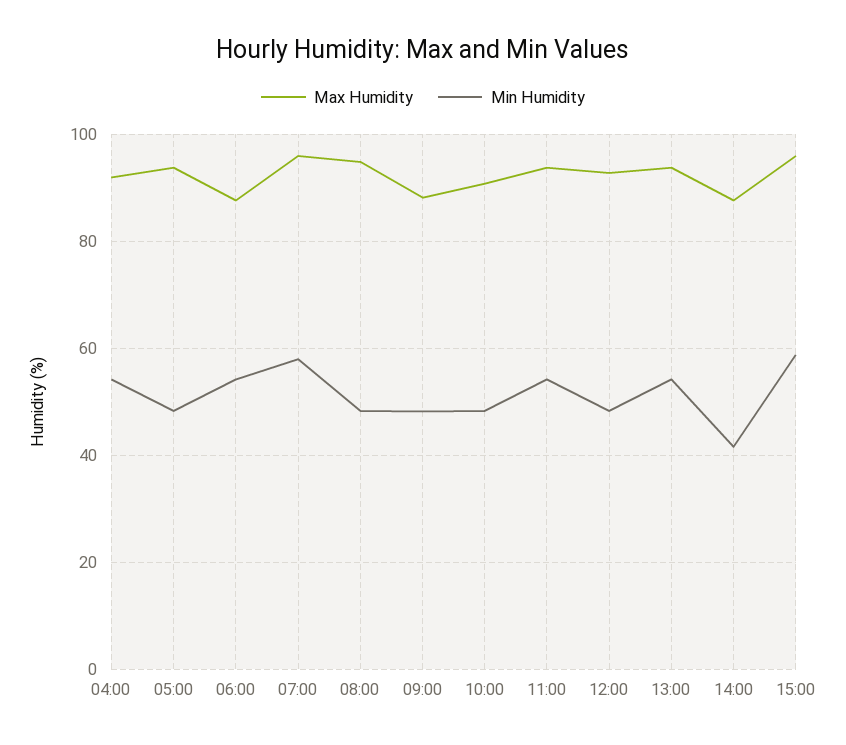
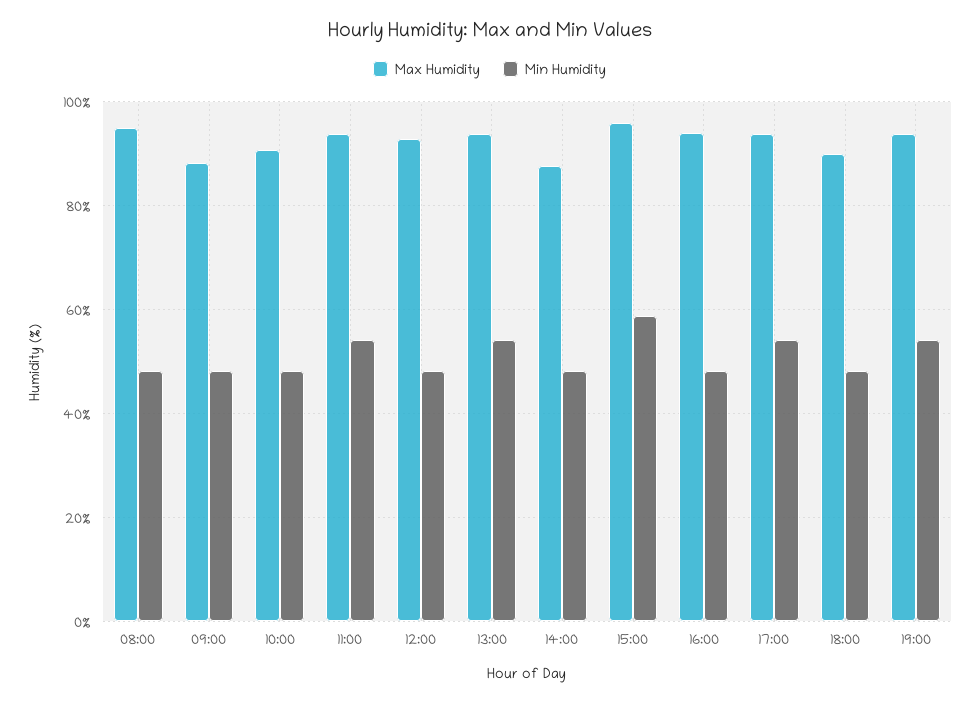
Max Humidity, 04:00: 92 -> none
Min Humidity, 04:00: 54 -> none
Max Humidity, 05:00: 94 -> none
Min Humidity, 05:00: 48 -> none
Max Humidity, 06:00: 88 -> none
Min Humidity, 06:00: 54 -> none
Max Humidity, 07:00: 96 -> none
Min Humidity, 07:00: 58 -> none
Min Humidity, 14:00: 42 -> 48
Max Humidity, 16:00: none -> 94
Min Humidity, 16:00: none -> 48
Max Humidity, 17:00: none -> 94
Min Humidity, 17:00: none -> 54
Max Humidity, 18:00: none -> 90
Min Humidity, 18:00: none -> 48
Max Humidity, 19:00: none -> 94
Min Humidity, 19:00: none -> 54

